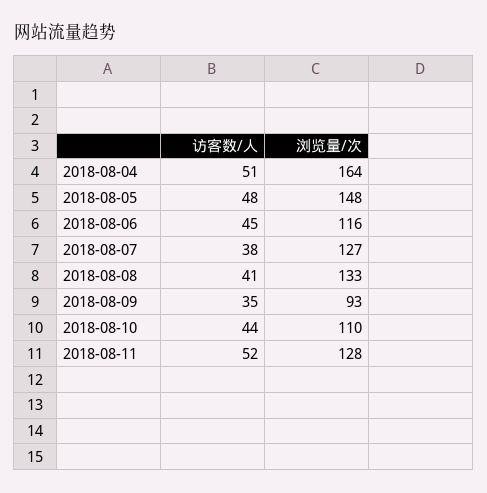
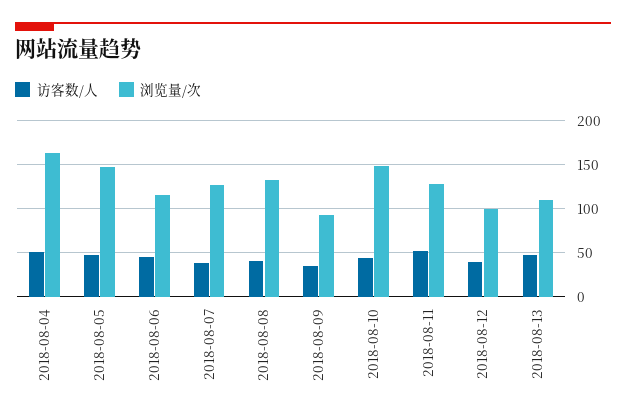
浏览量/次, 2018-08-10: 110 -> 150
访客数/人, 2018-08-12: none -> 40
浏览量/次, 2018-08-12: none -> 100
访客数/人, 2018-08-13: none -> 50
浏览量/次, 2018-08-13: none -> 110

